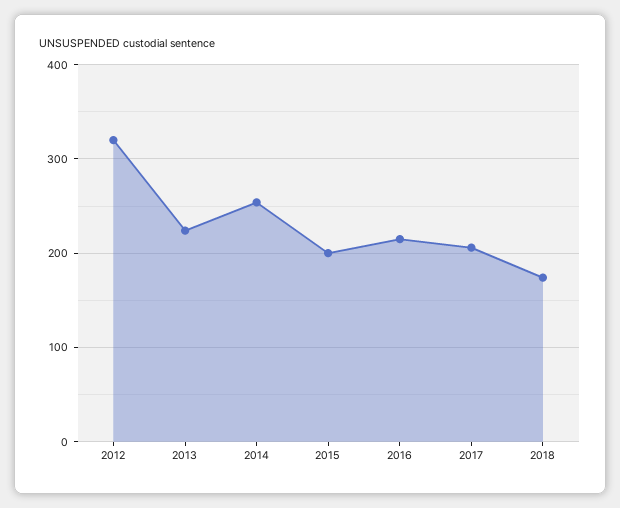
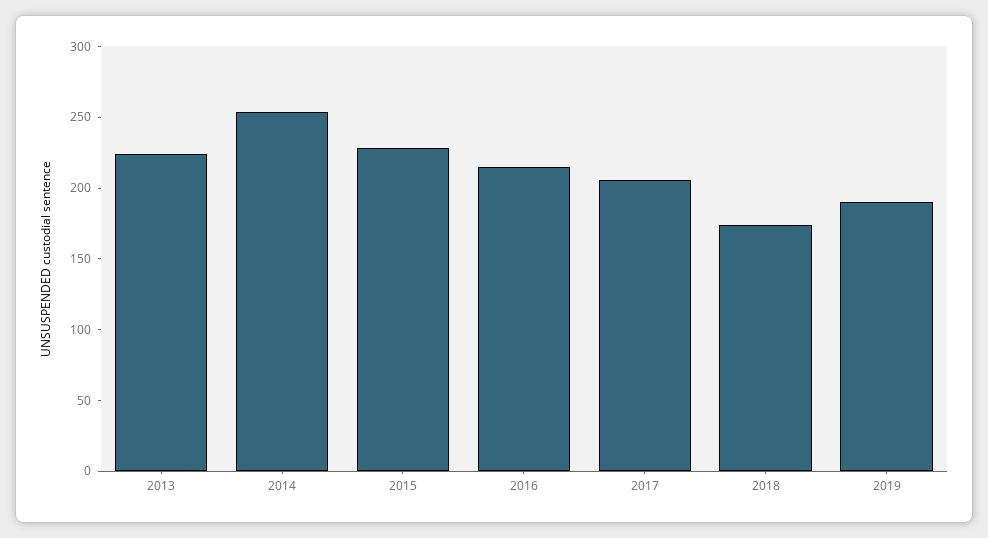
2012: 320 -> none
2015: 200 -> 230
2019: none -> 190

